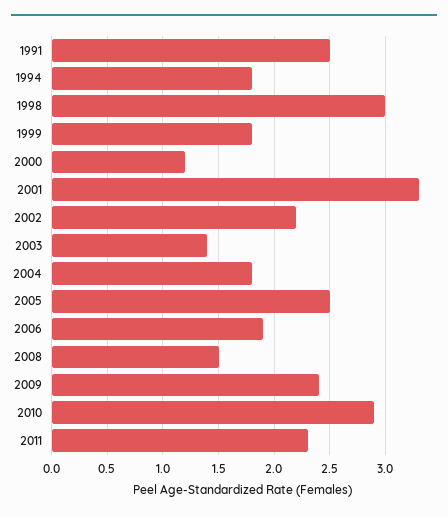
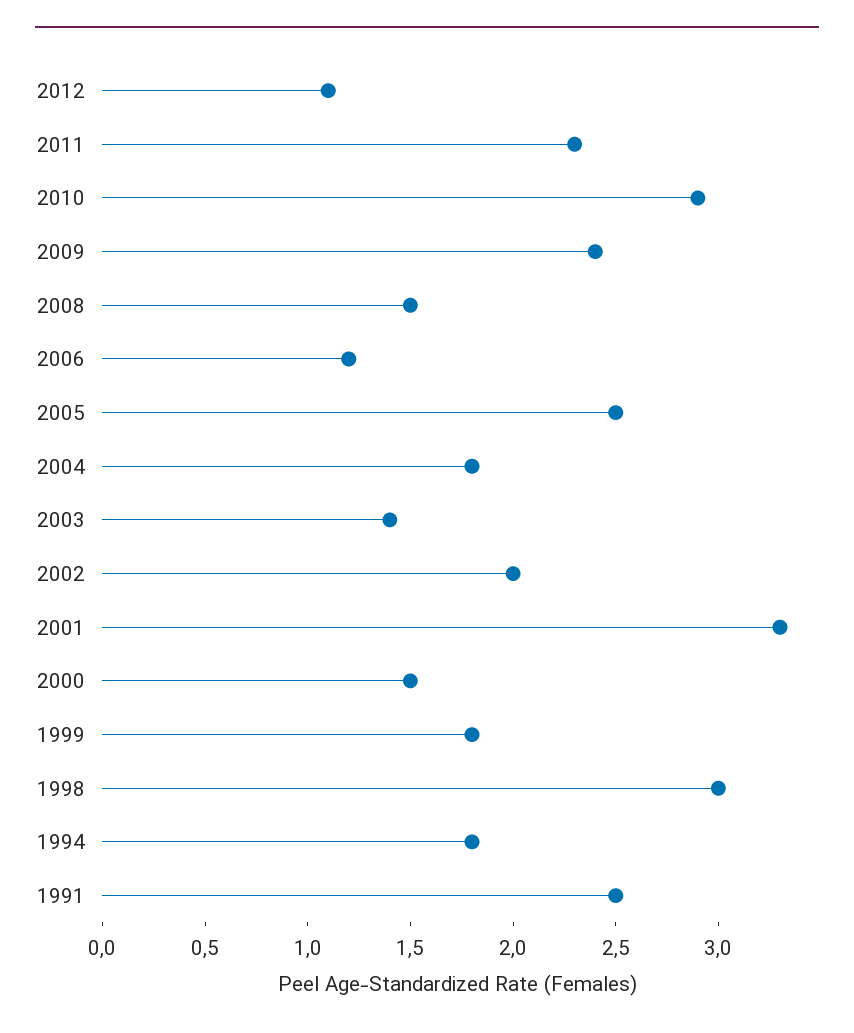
2000: 1.2 -> 1.5
2002: 2.2 -> 2
2006: 1.9 -> 1.2
2012: none -> 1.1

